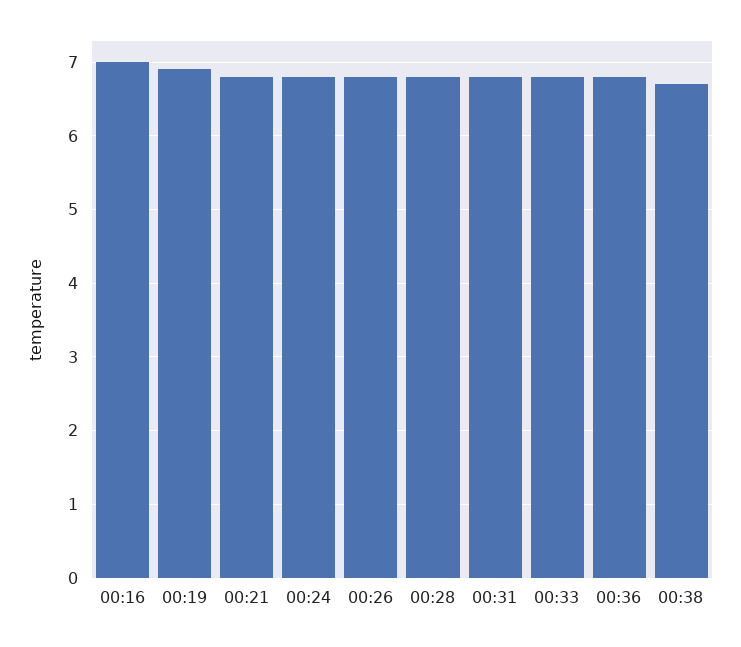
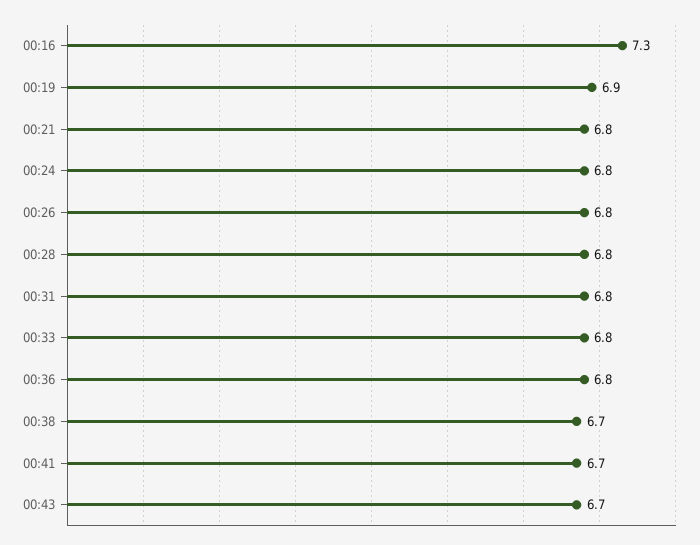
00:16: 7 -> 7.3
00:41: none -> 6.7
00:43: none -> 6.7

